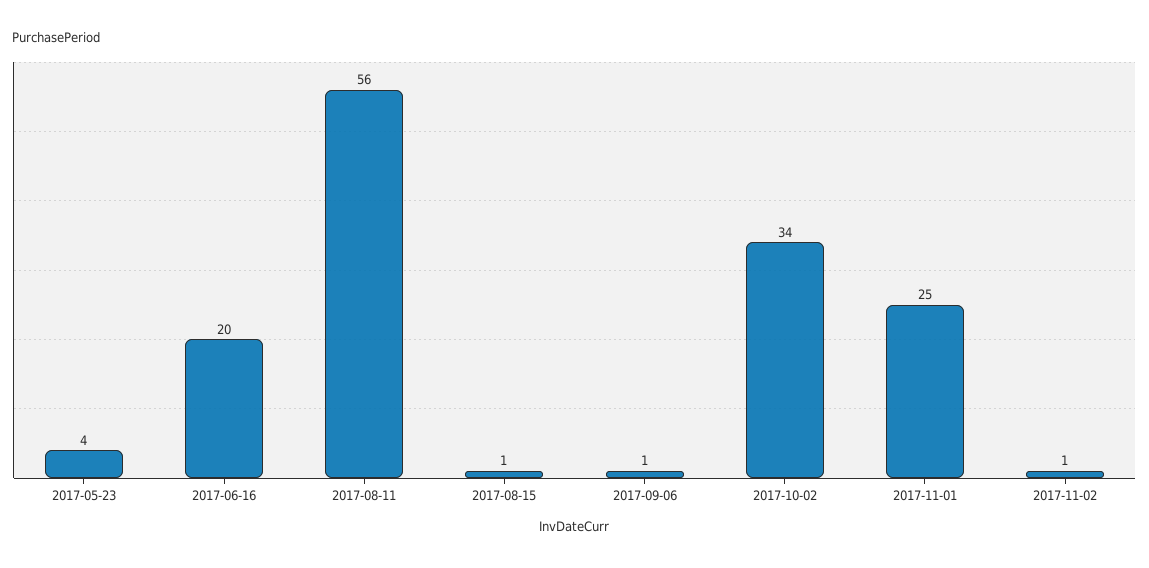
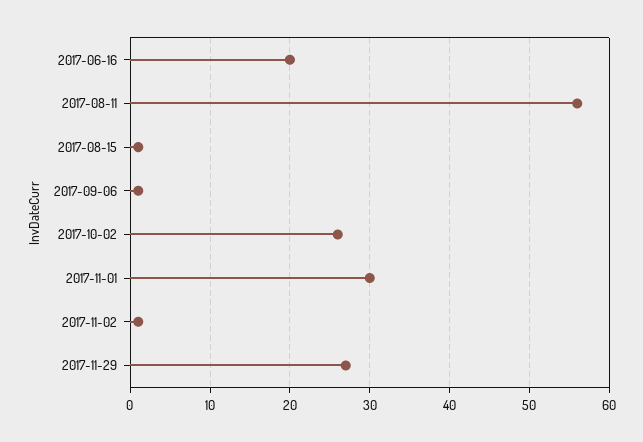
2017-05-23: 4 -> none
2017-10-02: 34 -> 26
2017-11-01: 25 -> 30
2017-11-29: none -> 27

